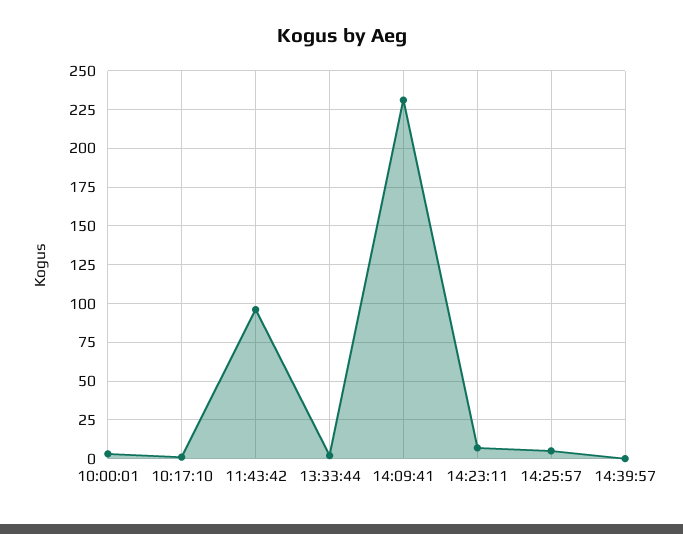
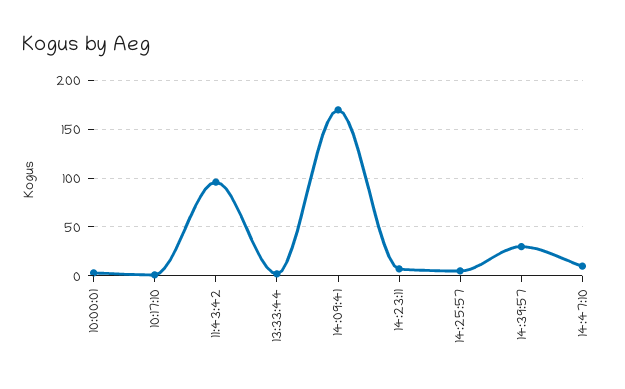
14:09:41: 230 -> 170
14:39:57: 0 -> 30
14:47:10: none -> 10

